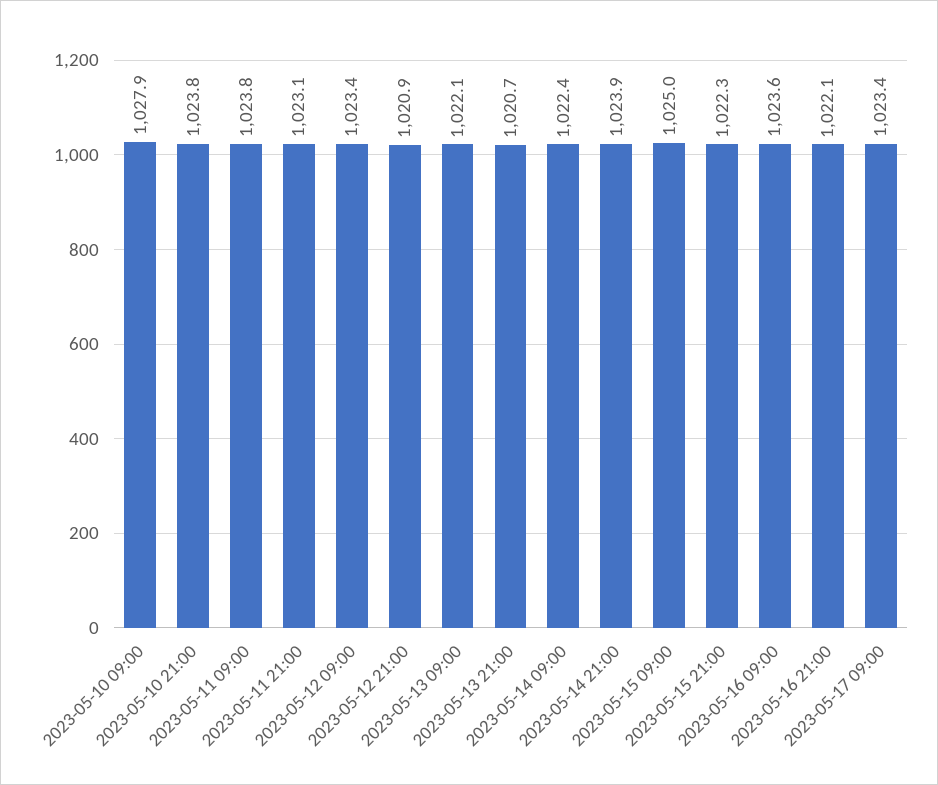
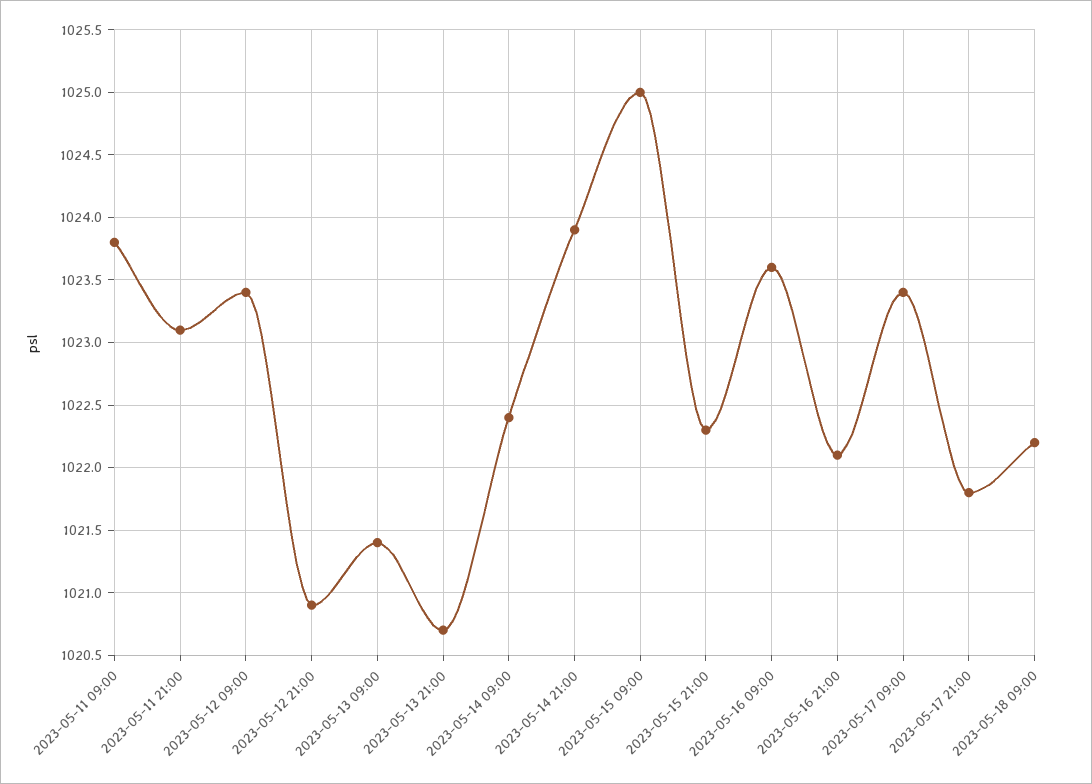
2023-05-10 09:00: 1027.9 -> none
2023-05-10 21:00: 1023.8 -> none
2023-05-13 09:00: 1022.1 -> 1021.4
2023-05-17 21:00: none -> 1021.8
2023-05-18 09:00: none -> 1022.2

